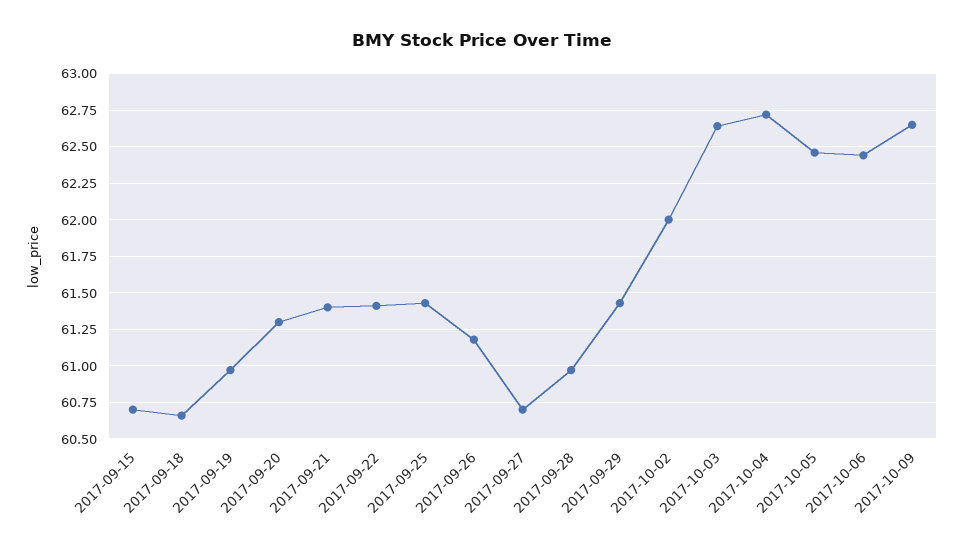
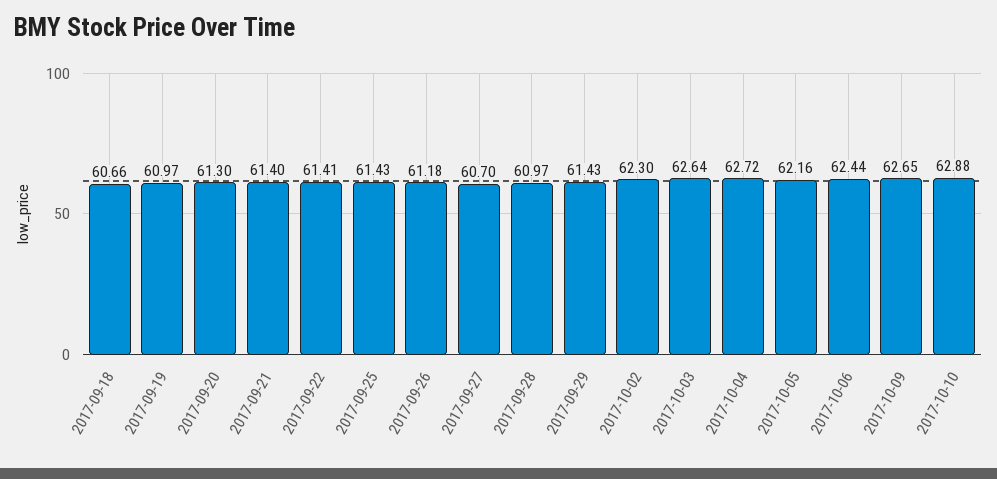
2017-09-15: 60.7 -> none
2017-10-02: 62 -> 62.3
2017-10-05: 62.45 -> 62.16
2017-10-10: none -> 62.88

